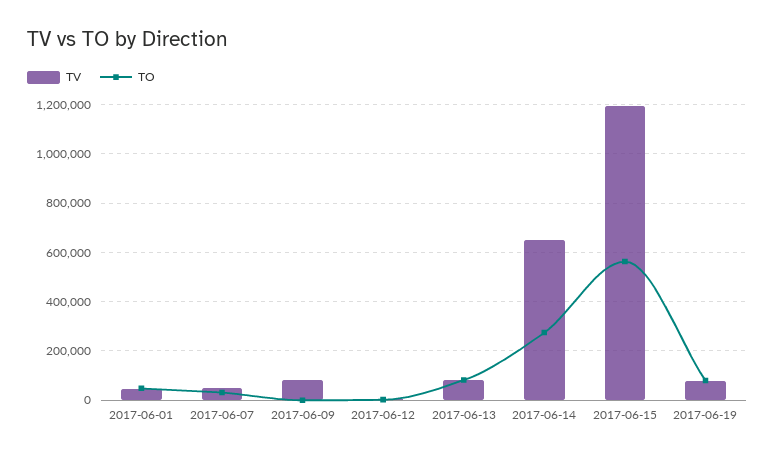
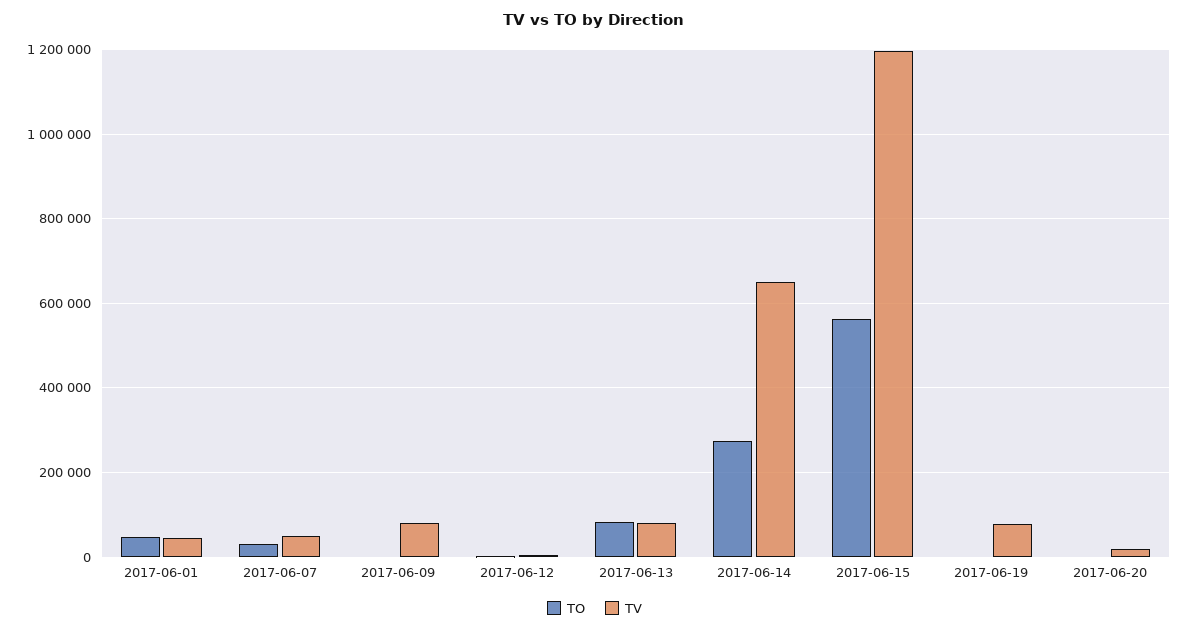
TO, 2017-06-19: 75000 -> 0
TO, 2017-06-20: none -> 0
TV, 2017-06-20: none -> 20000

